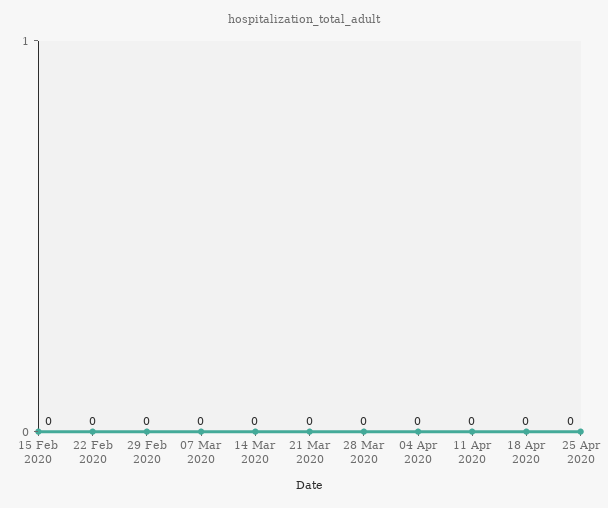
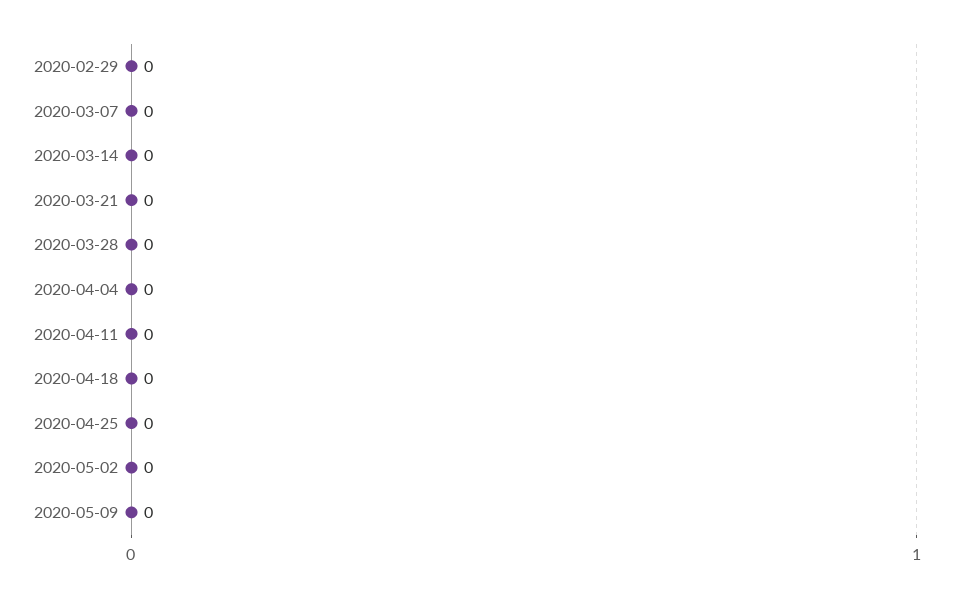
15 Feb 2020: 0 -> none
22 Feb 2020: 0 -> none
2020-05-02: none -> 0
2020-05-09: none -> 0

